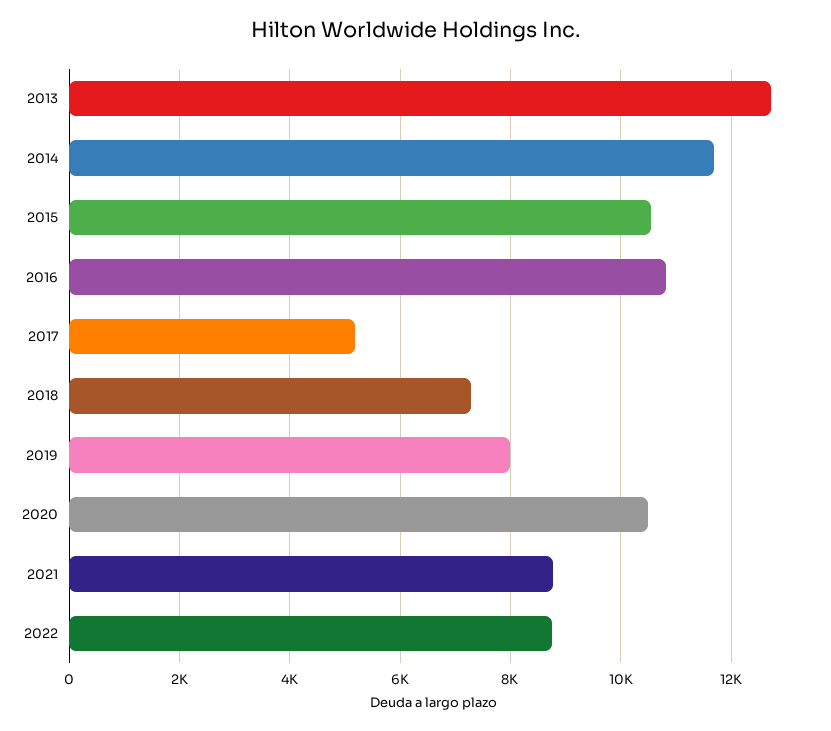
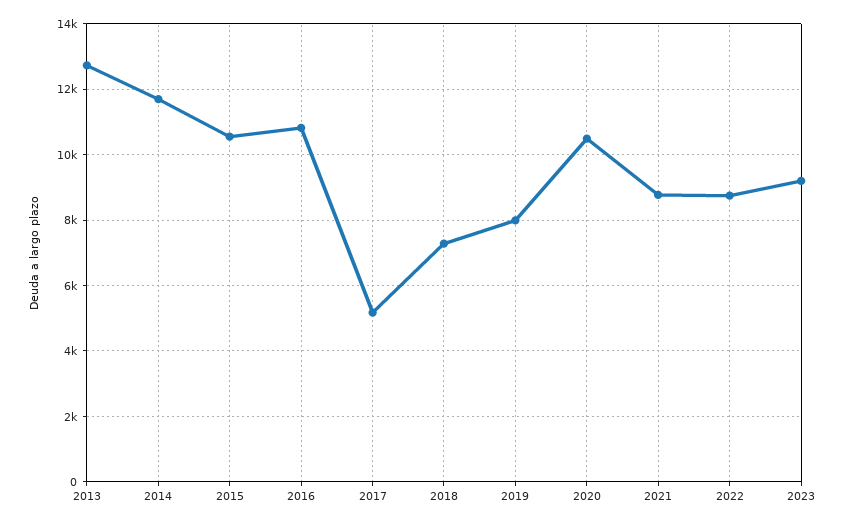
2023: none -> 9200

